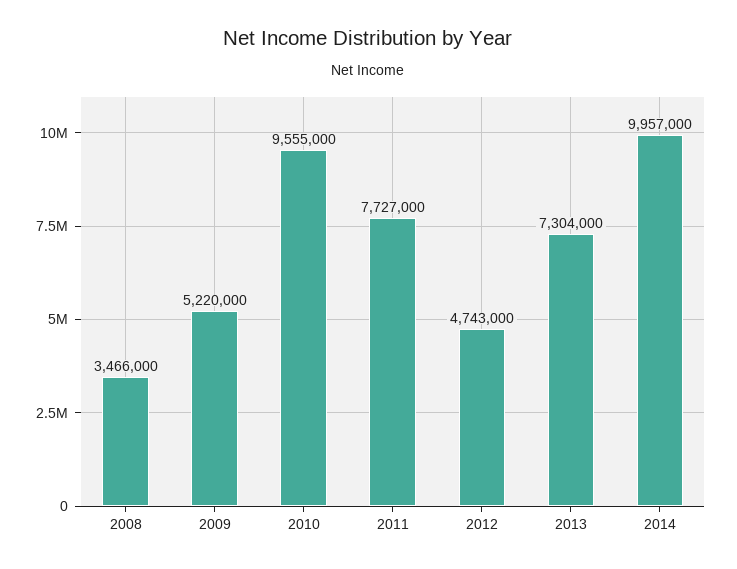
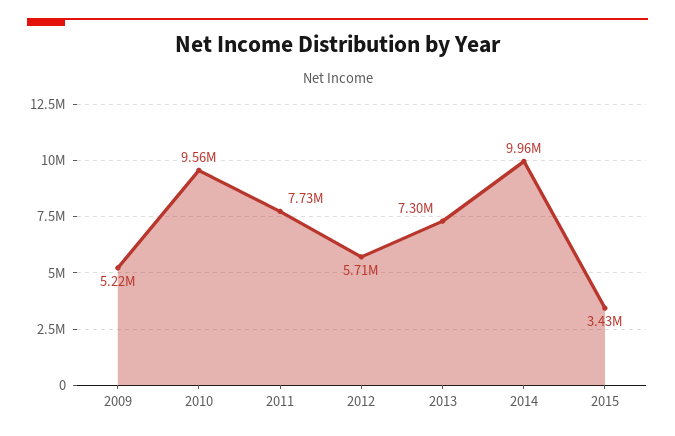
2008: 3466000 -> none
2012: 4743000 -> 5710000
2015: none -> 3430000

